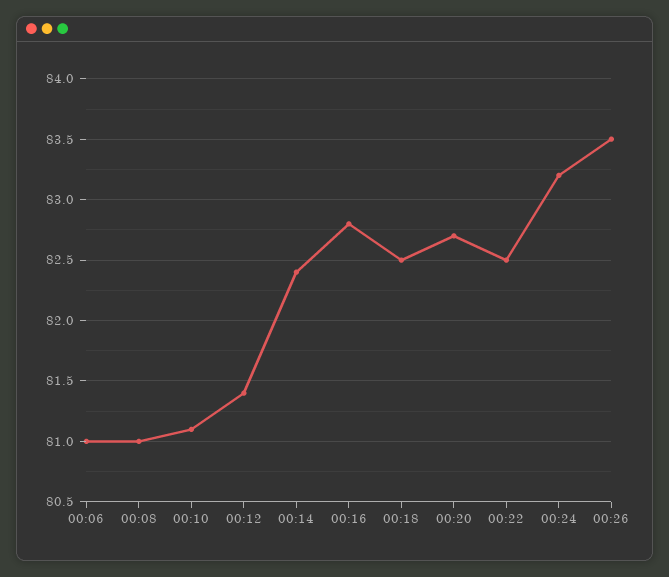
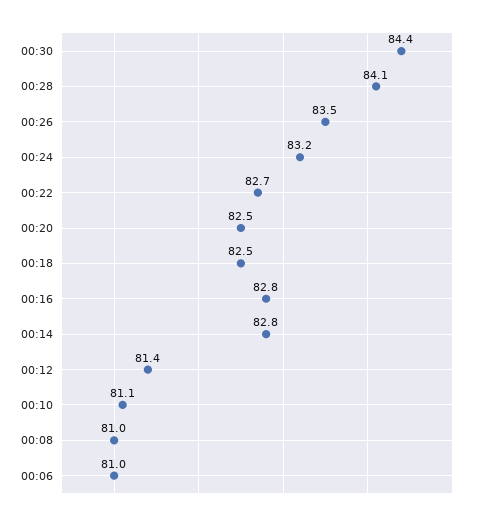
00:14: 82.4 -> 82.8
00:20: 82.7 -> 82.5
00:22: 82.5 -> 82.7
00:30: none -> 84.4
00:28: none -> 84.1

